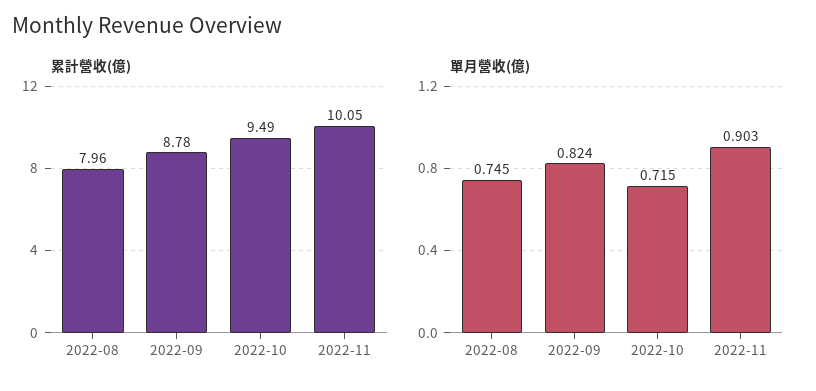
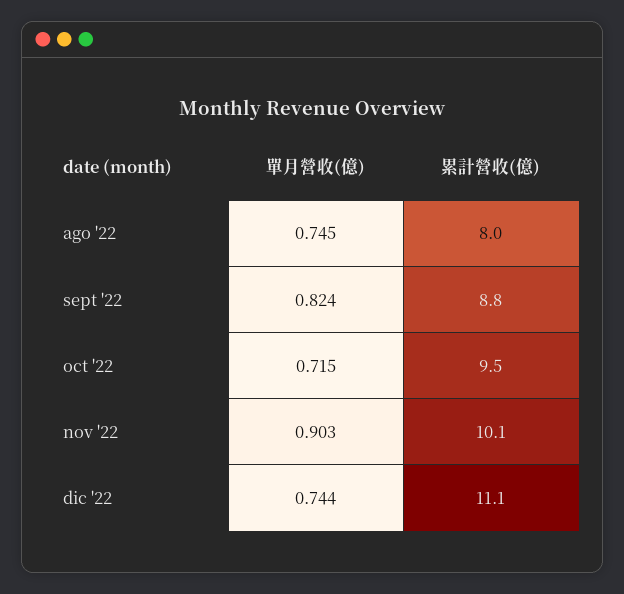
單月營收(億), dic '22: none -> 0.744
累計營收(億), dic '22: none -> 11.1

